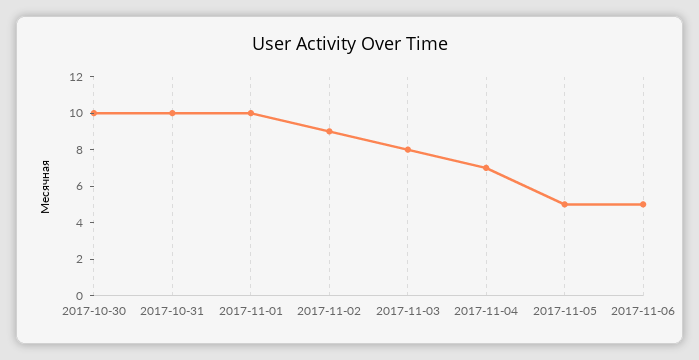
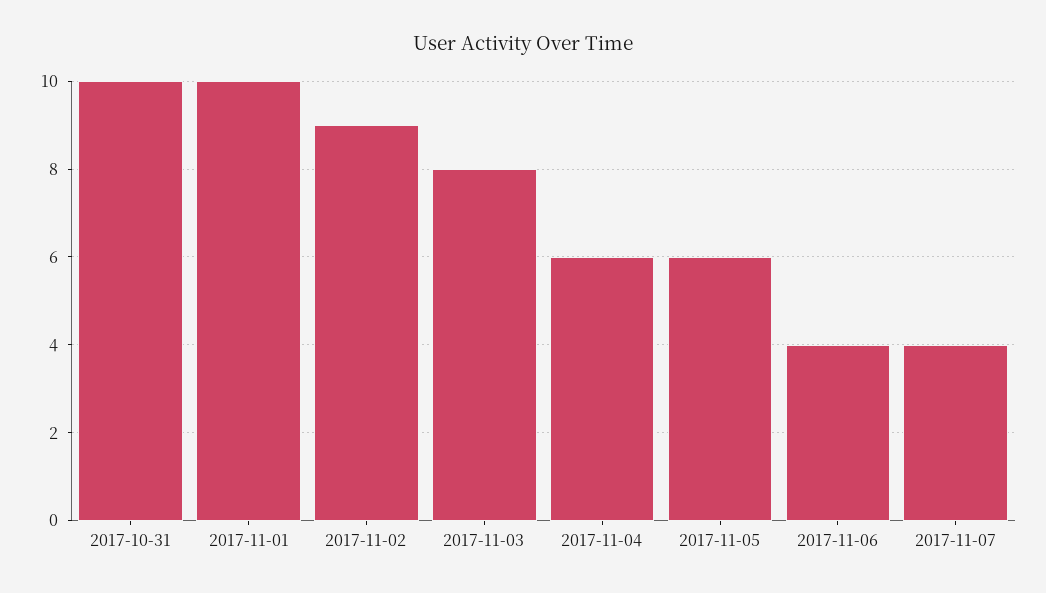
2017-10-30: 10 -> none
2017-11-04: 7 -> 6
2017-11-05: 5 -> 6
2017-11-06: 5 -> 4
2017-11-07: none -> 4

